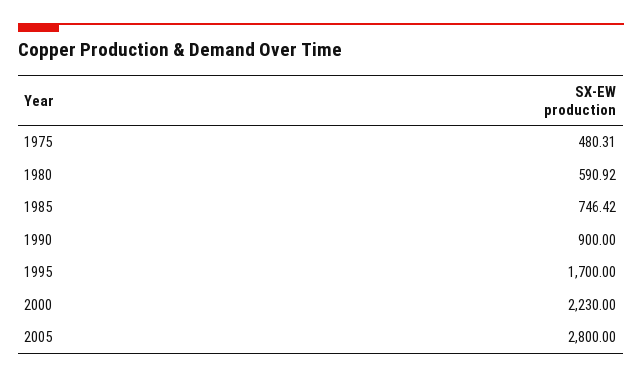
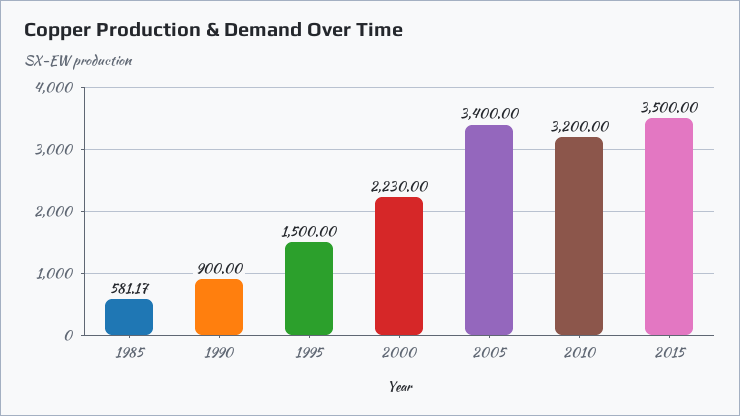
1975: 480.31 -> none
1980: 590.92 -> none
1985: 746.42 -> 581.17
1995: 1700 -> 1500
2005: 2800 -> 3400
2010: none -> 3200
2015: none -> 3500

